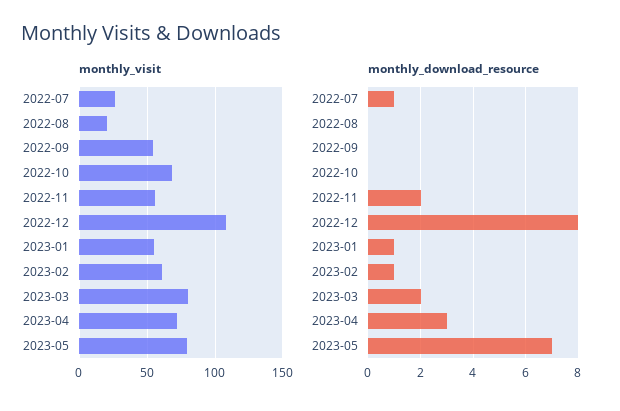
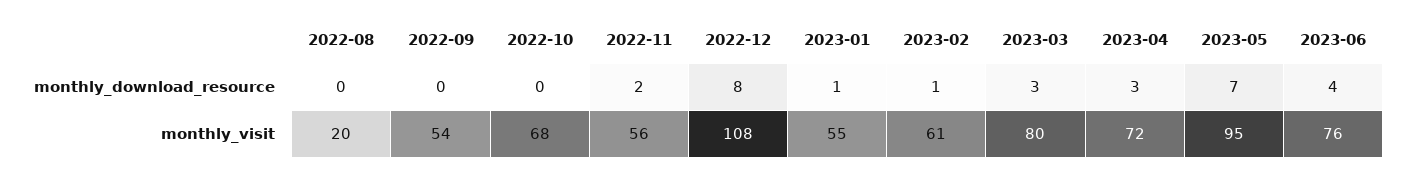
monthly_visit, 2022-07: 25 -> none
monthly_visit, 2023-05: 80 -> 95
monthly_download_resource, 2022-07: 1 -> none
monthly_download_resource, 2023-03: 2 -> 3
monthly_download_resource, 2023-06: none -> 4
monthly_visit, 2023-06: none -> 76

